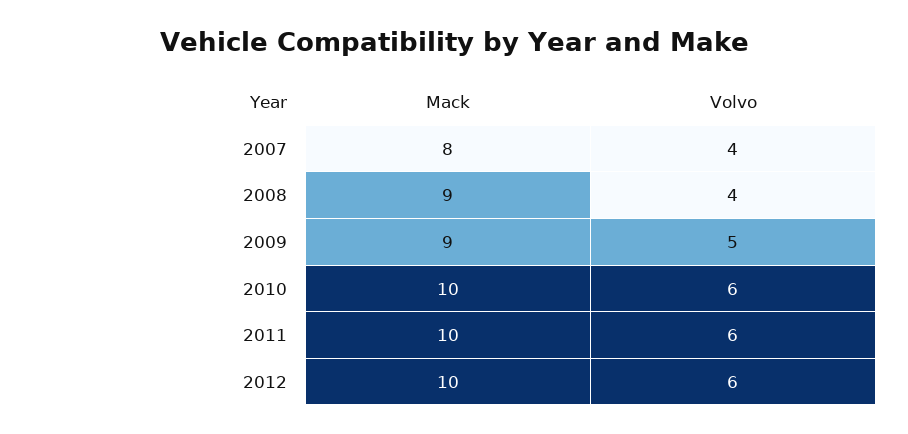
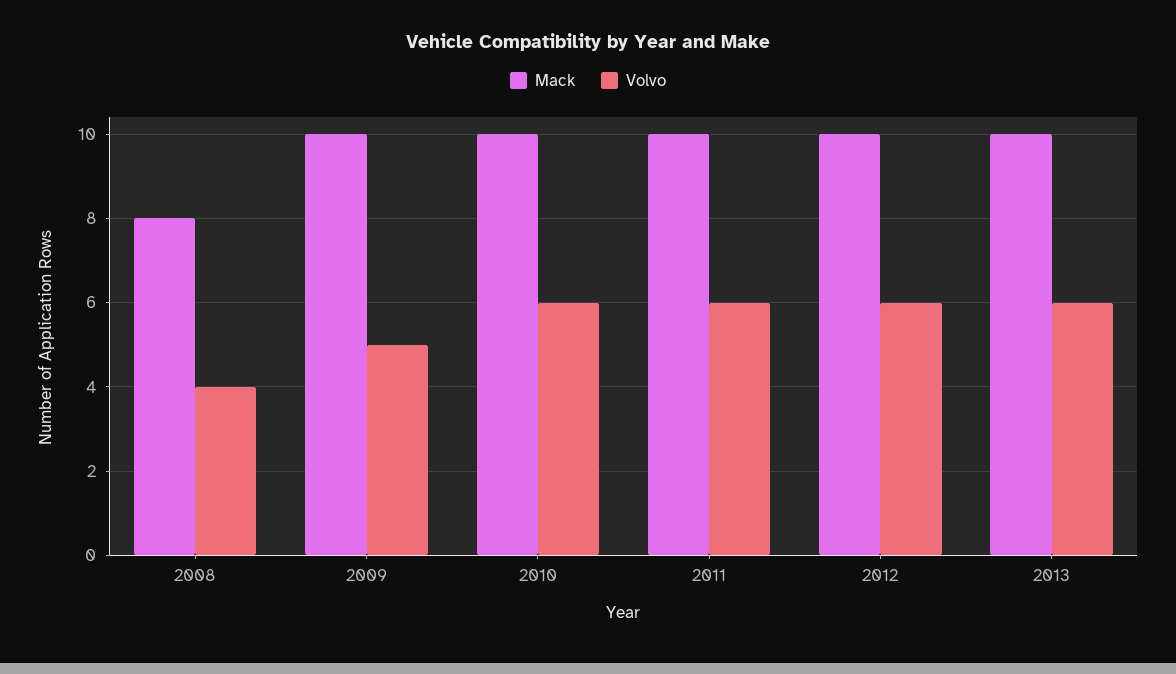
Mack, 2007: 8 -> none
Volvo, 2007: 4 -> none
Mack, 2008: 9 -> 8
Mack, 2009: 9 -> 10
Mack, 2013: none -> 10
Volvo, 2013: none -> 6

